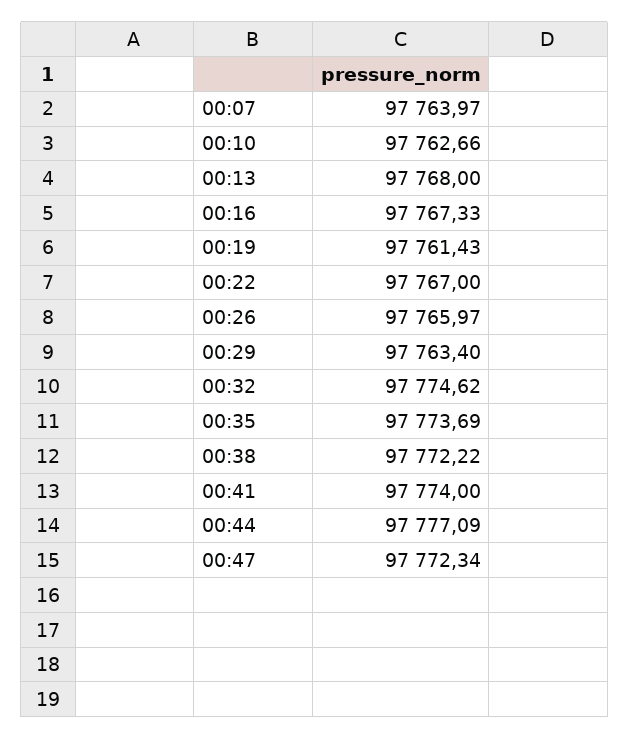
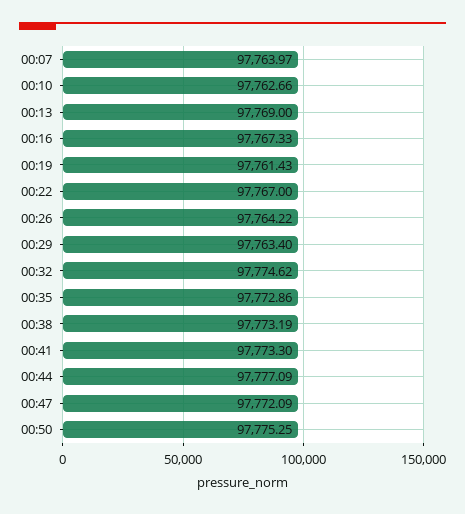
00:13: 97768 -> 97769
00:26: 97765.97 -> 97764.22
00:35: 97773.69 -> 97772.86
00:38: 97772.22 -> 97773.19
00:41: 97774 -> 97773.3
00:47: 97772.34 -> 97772.09
00:50: none -> 97775.25

